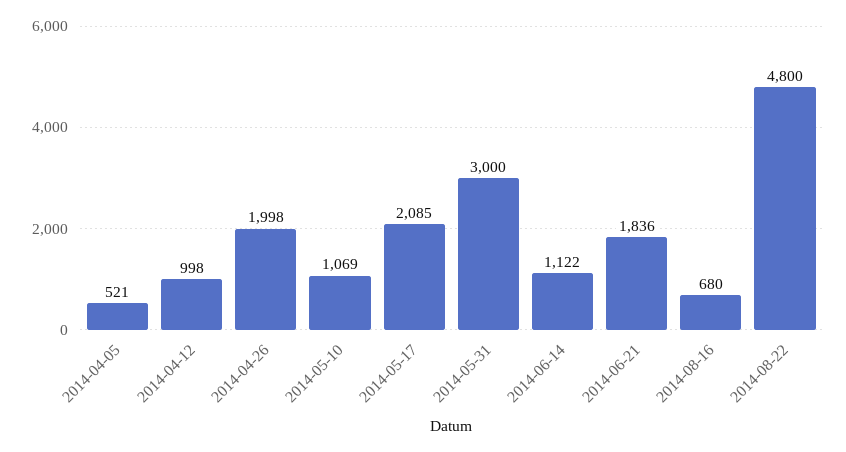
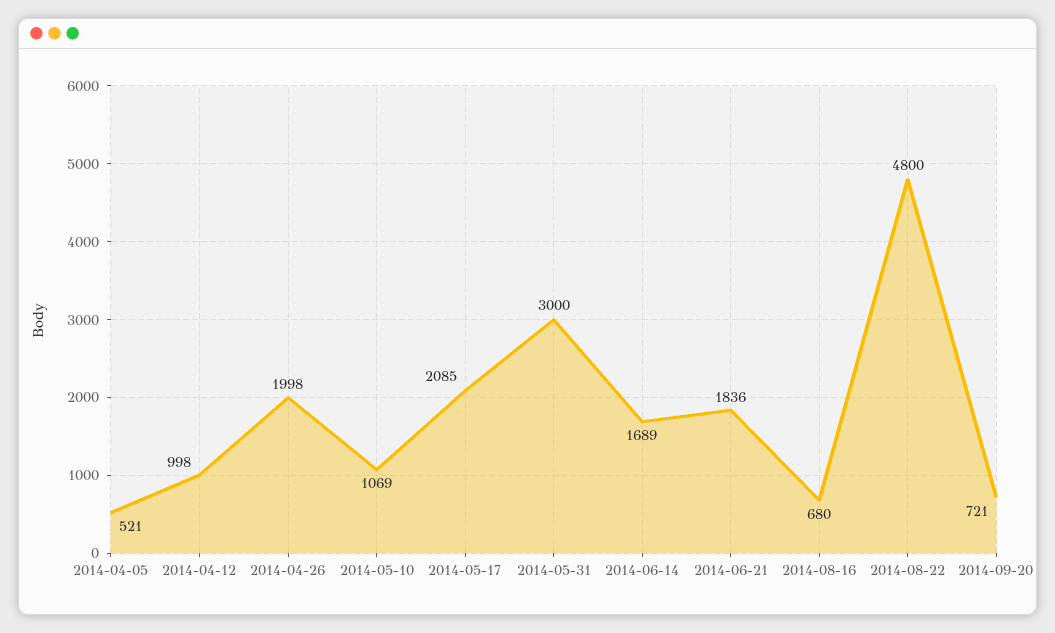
2014-06-14: 1122 -> 1689
2014-09-20: none -> 721

